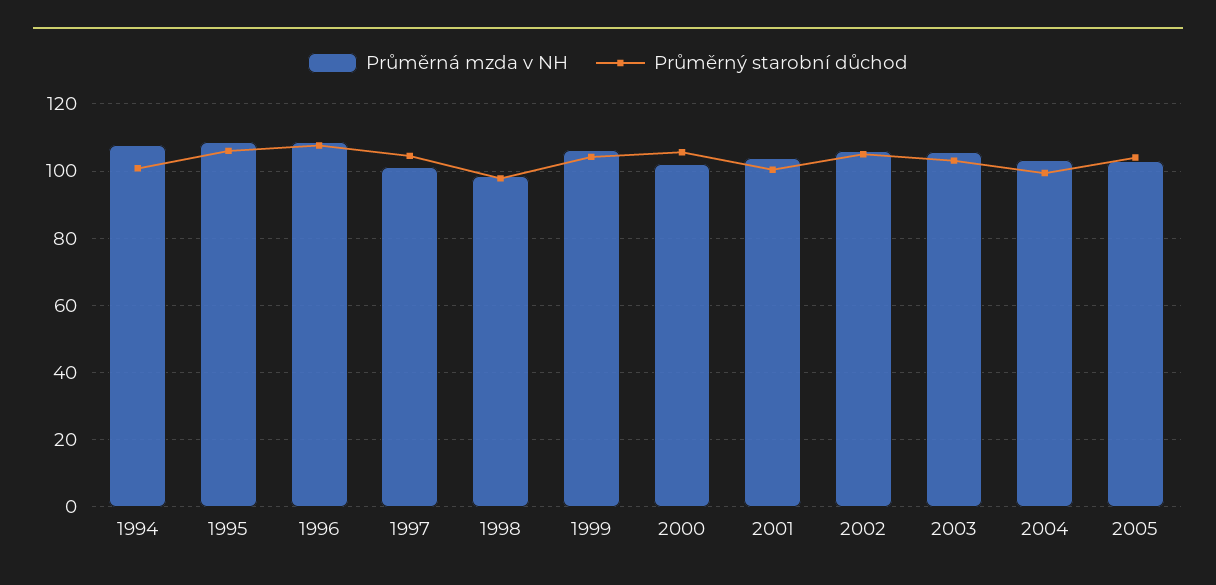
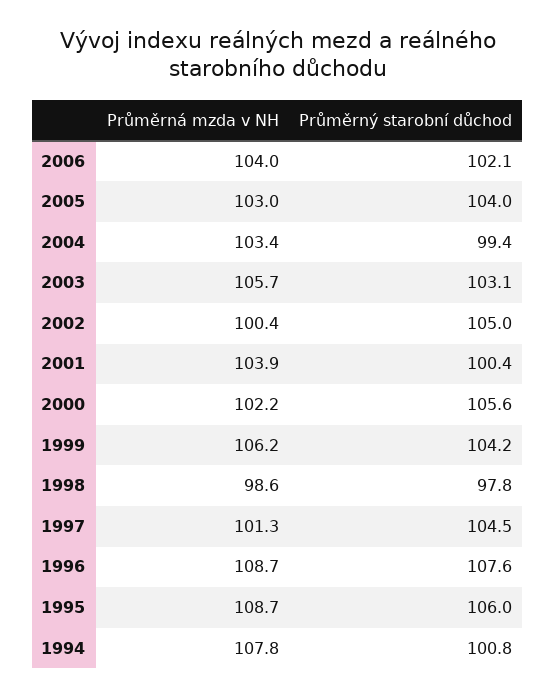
Průměrná mzda v NH, 2002: 106 -> 100.4
Průměrná mzda v NH, 2006: none -> 104
Průměrný starobní důchod, 2006: none -> 102.1

